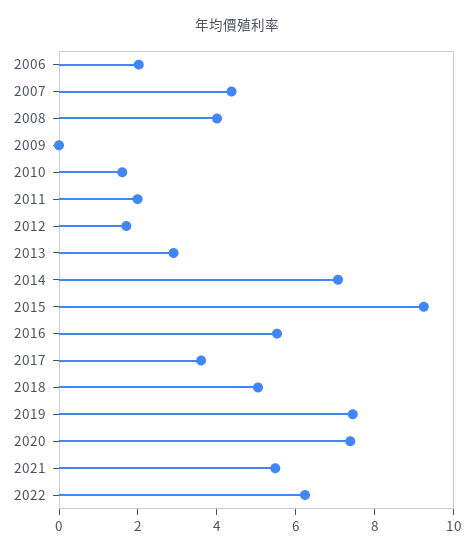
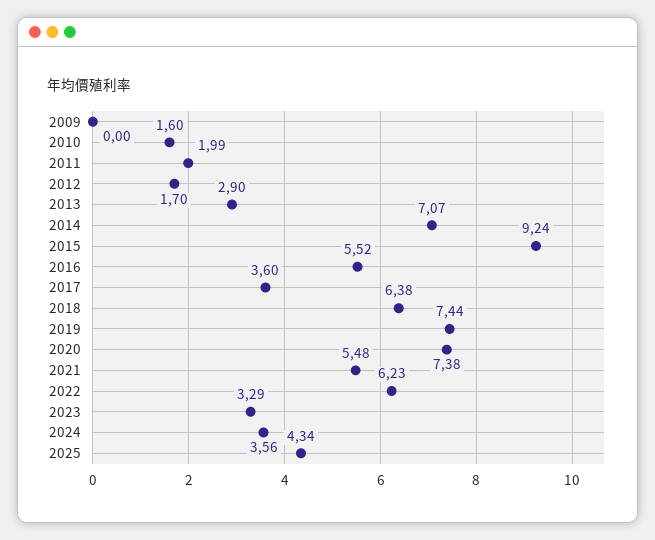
2006: 2 -> none
2007: 4.5 -> none
2008: 4 -> none
2018: 5 -> 6.38
2023: none -> 3.29
2024: none -> 3.56
2025: none -> 4.34

